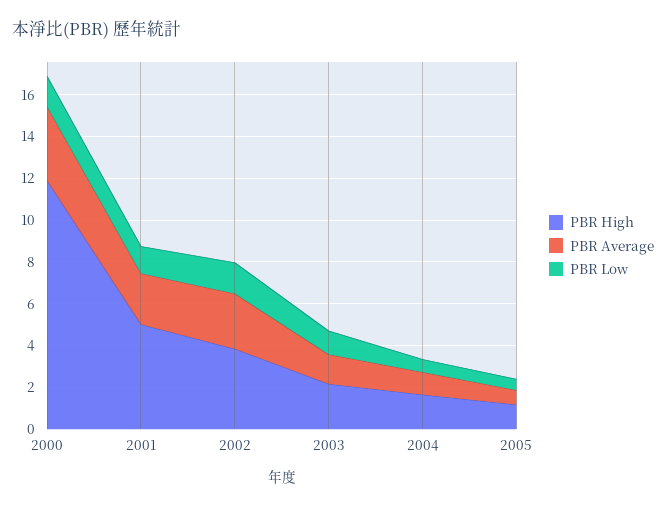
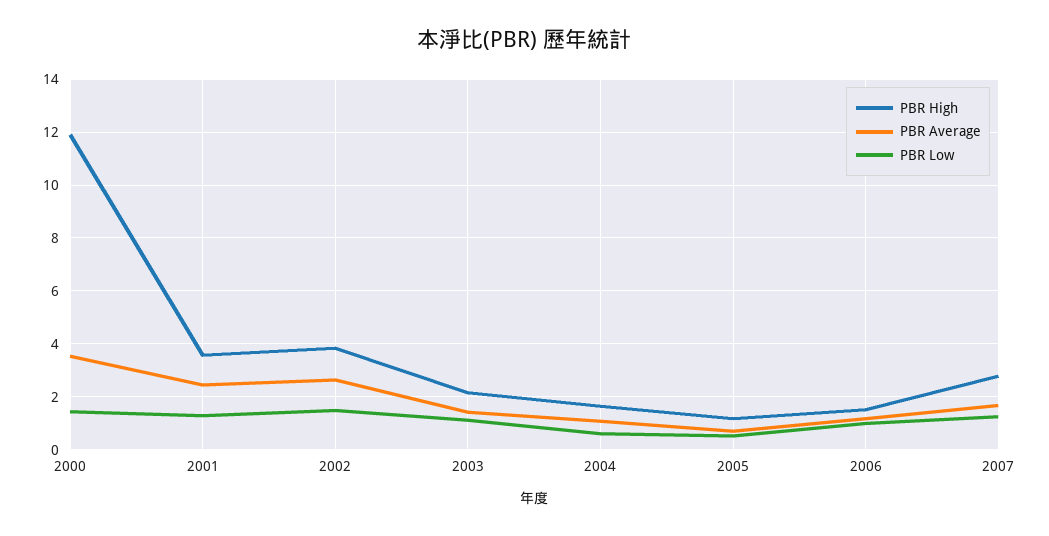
PBR High, 2001: 5 -> 3.5
PBR High, 2006: none -> 1.5
PBR Average, 2006: none -> 1.25
PBR Low, 2006: none -> 1
PBR High, 2007: none -> 2.75
PBR Average, 2007: none -> 1.75
PBR Low, 2007: none -> 1.25

